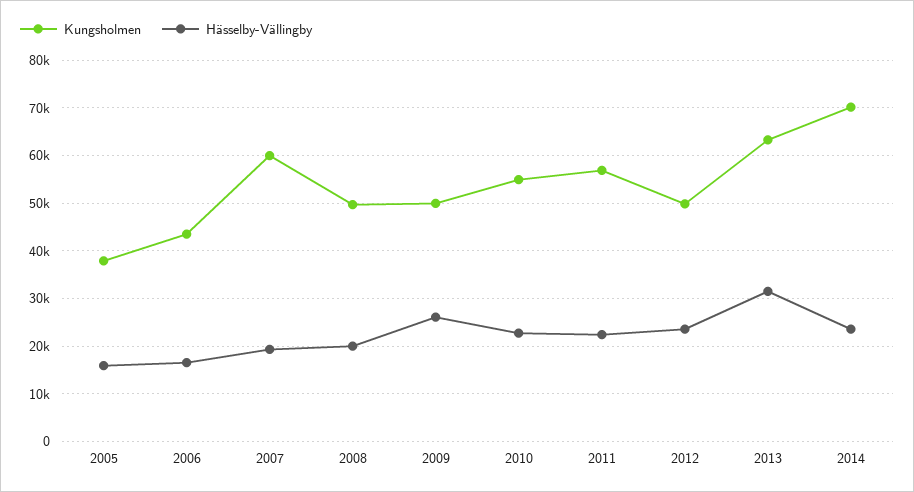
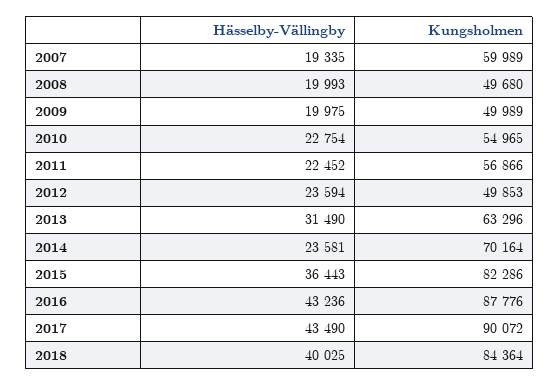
Kungsholmen, 2005: 38000 -> none
Hässelby-Vällingby, 2005: 16000 -> none
Kungsholmen, 2006: 44000 -> none
Hässelby-Vällingby, 2006: 16000 -> none
Hässelby-Vällingby, 2009: 26000 -> 19975
Hässelby-Vällingby, 2015: none -> 36443
Kungsholmen, 2015: none -> 82286
Hässelby-Vällingby, 2016: none -> 43236
Kungsholmen, 2016: none -> 87776
Hässelby-Vällingby, 2017: none -> 43490
Kungsholmen, 2017: none -> 90072
Hässelby-Vällingby, 2018: none -> 40025
Kungsholmen, 2018: none -> 84364

